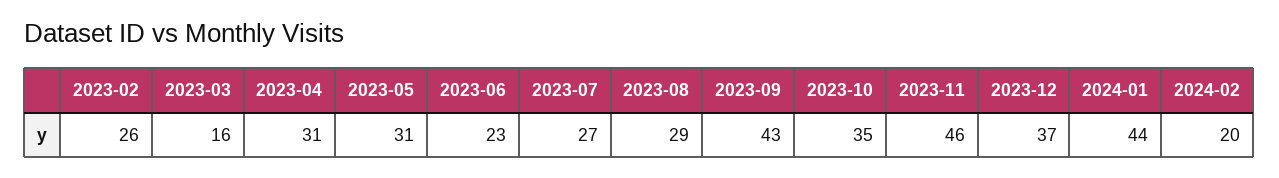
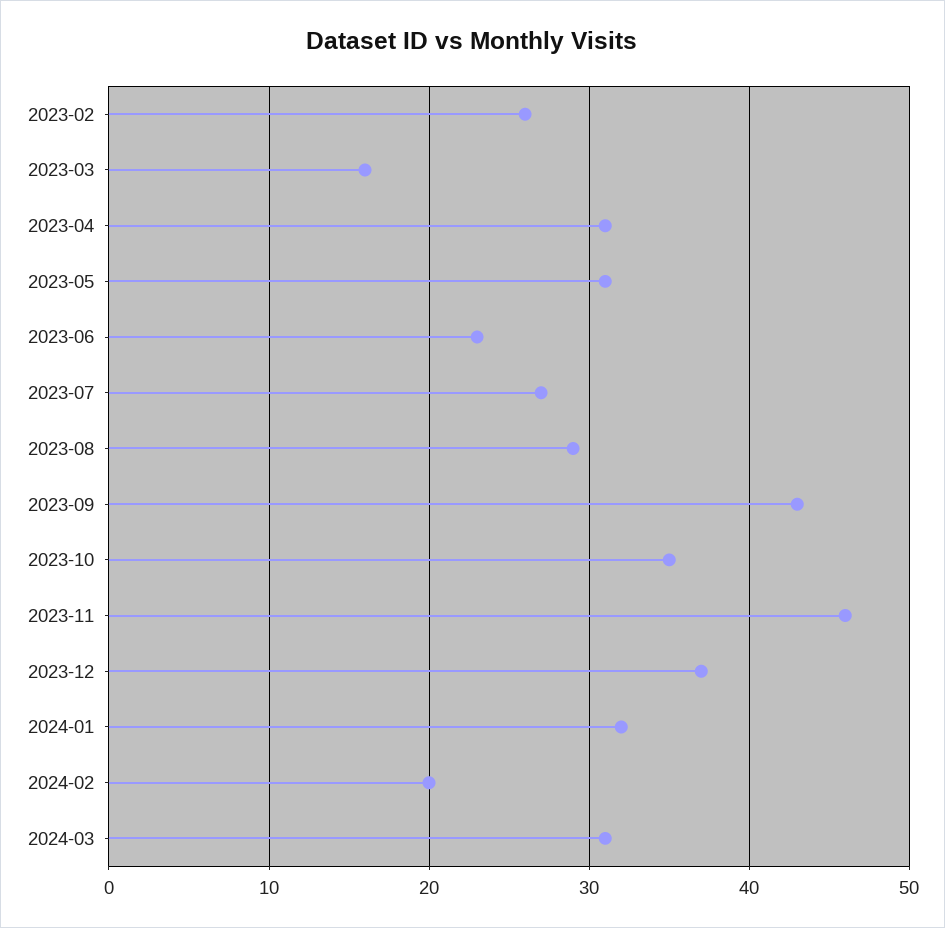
2024-01: 44 -> 32
2024-03: none -> 31

